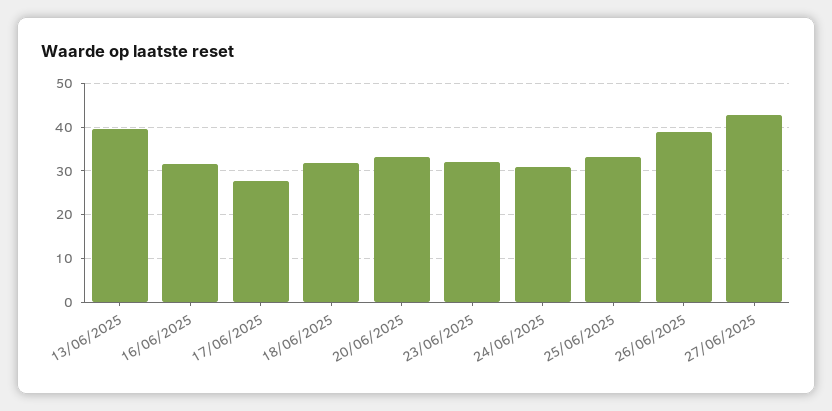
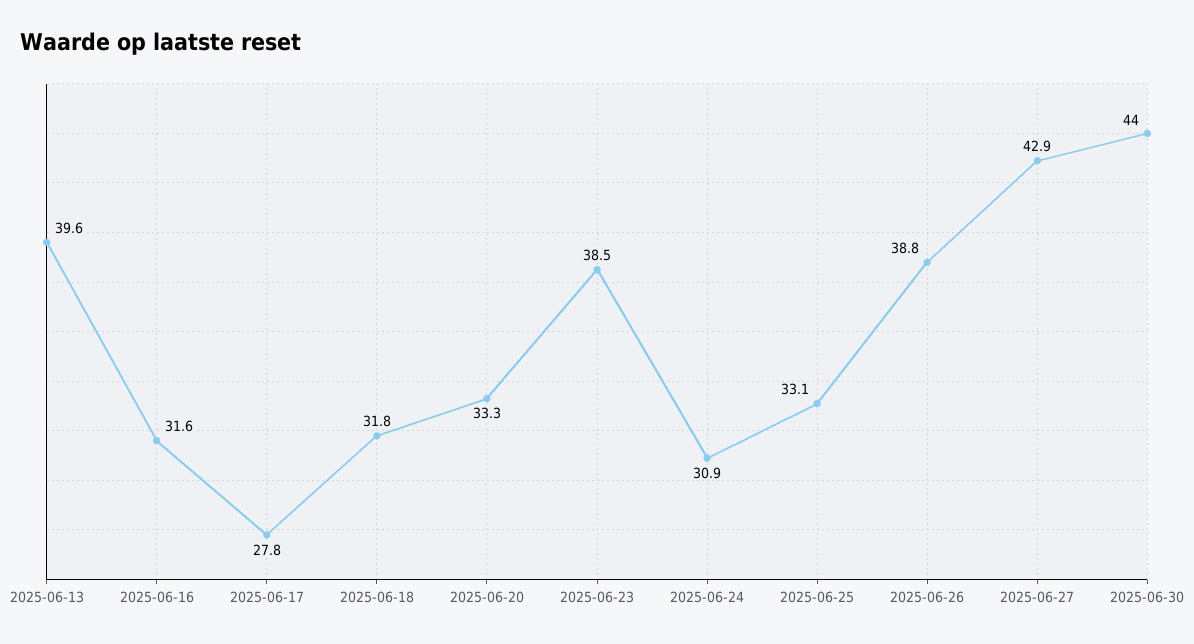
23/06/2025: 32 -> 38.5
2025-06-30: none -> 44

